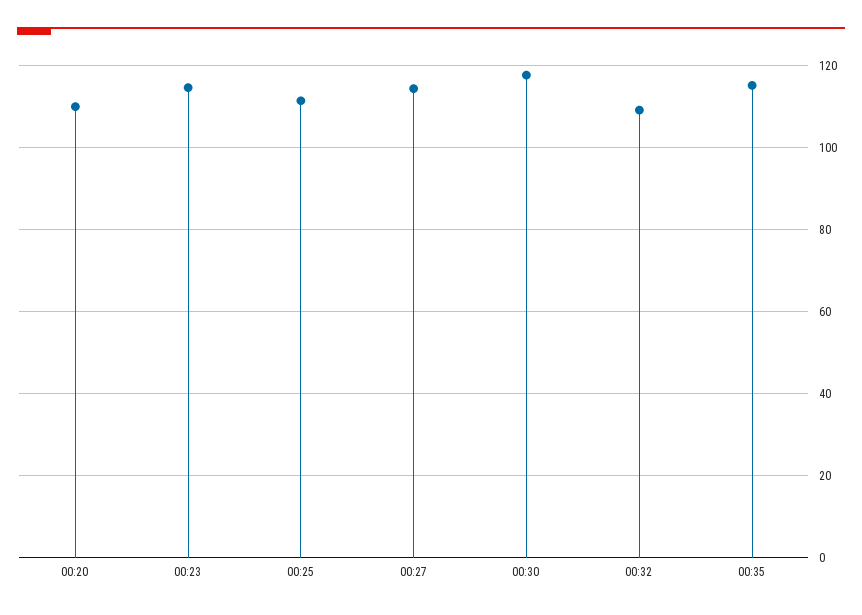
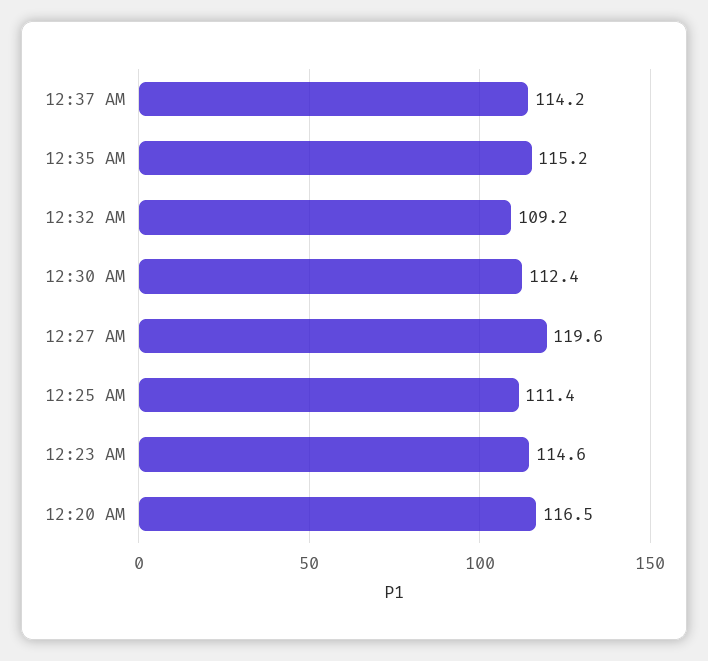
00:20: 110 -> 116.5
00:27: 114 -> 119.6
00:30: 118 -> 112.4
12:37 AM: none -> 114.2

